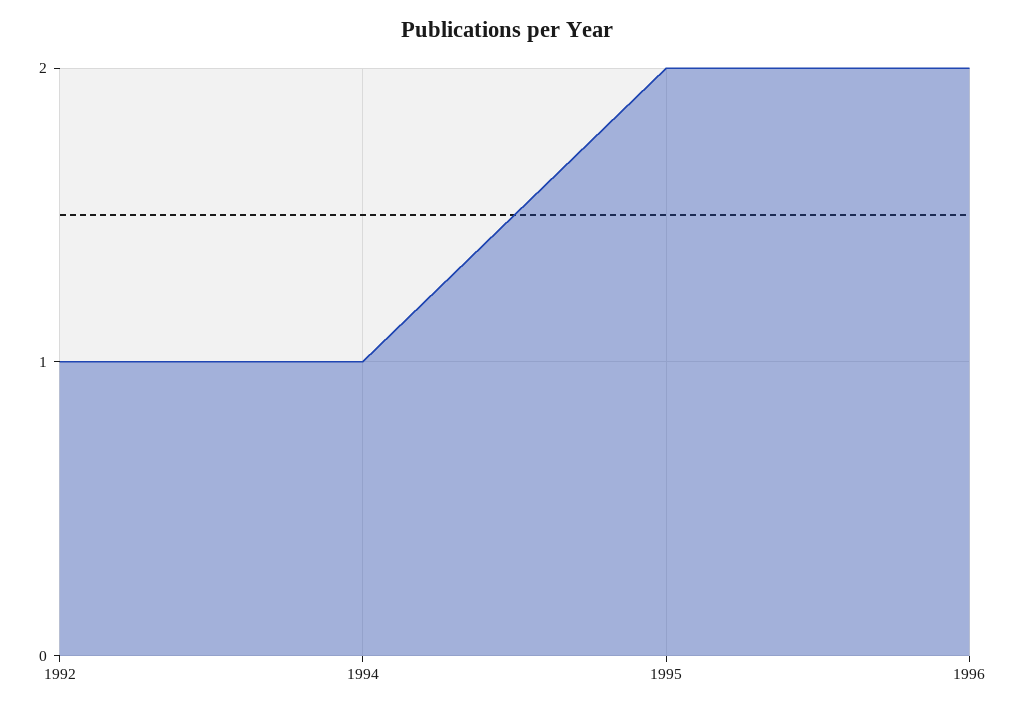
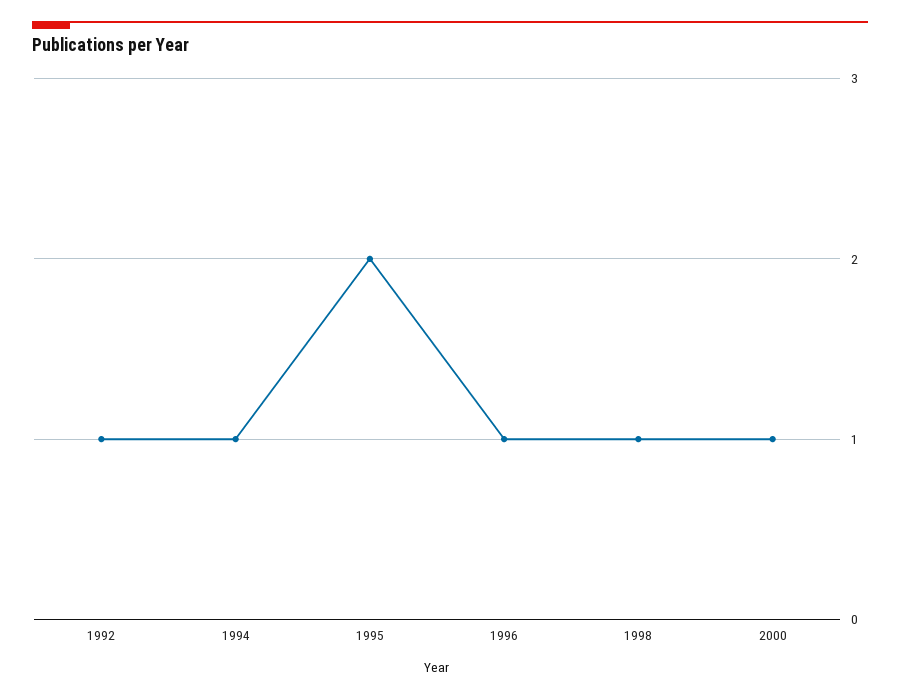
1996: 2 -> 1
1998: none -> 1
2000: none -> 1

